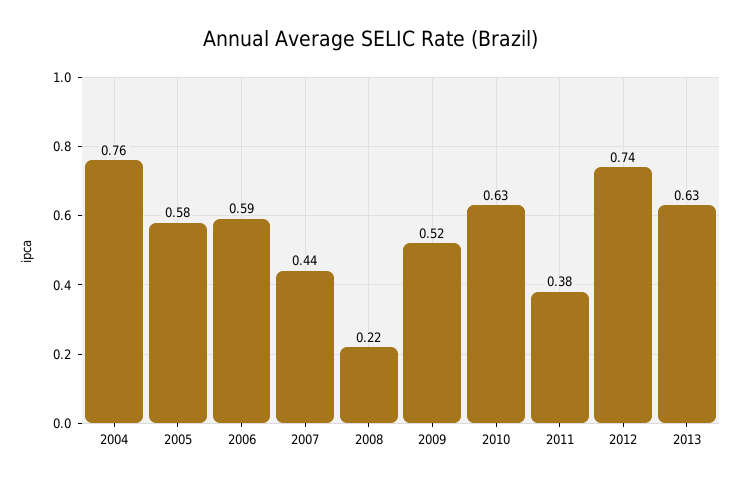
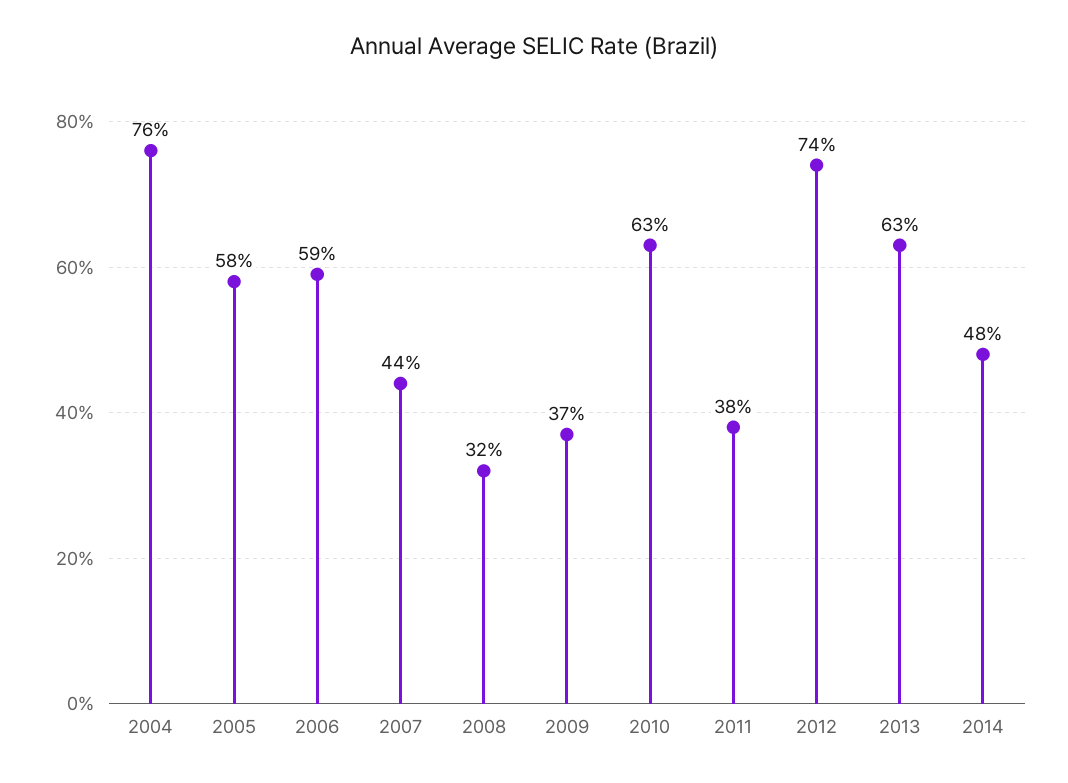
2008: 0.22 -> 0.32
2009: 0.52 -> 0.37
2014: none -> 0.48

